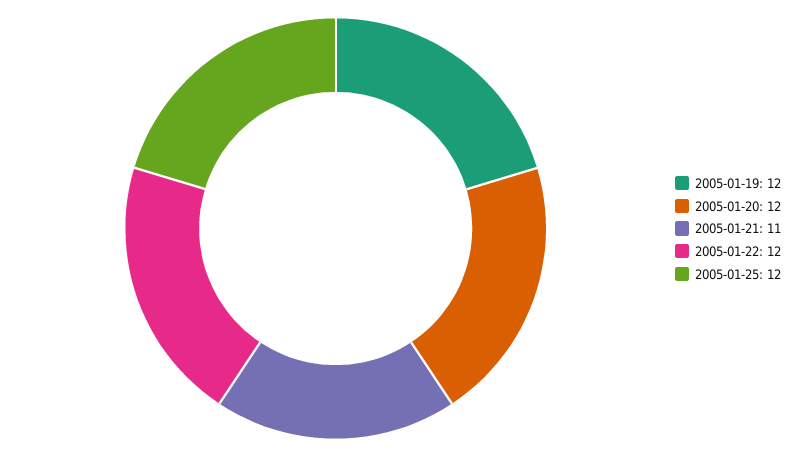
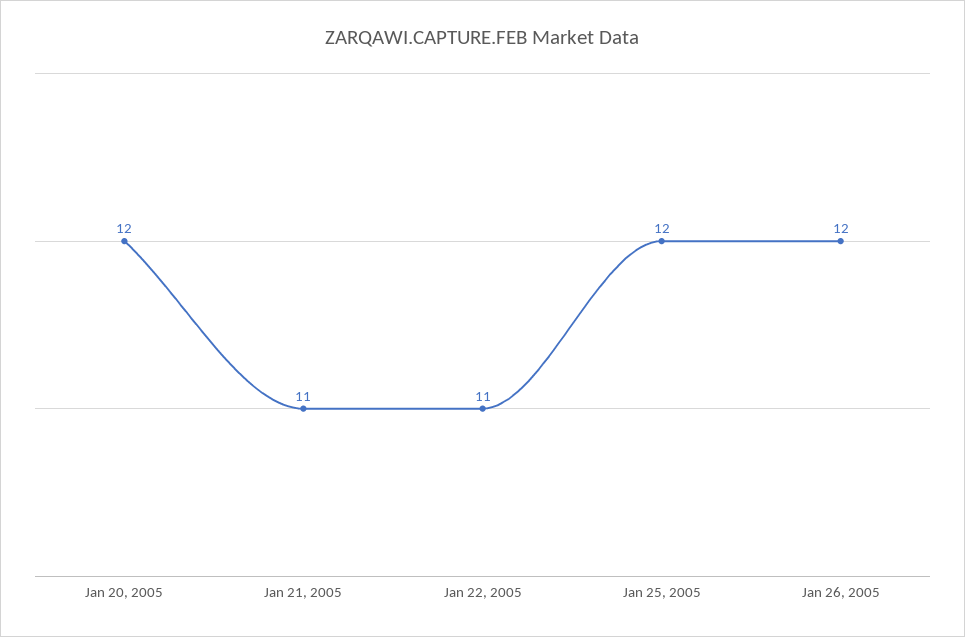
2005-01-19: 12 -> none
2005-01-22: 12 -> 11
Jan 26, 2005: none -> 12

